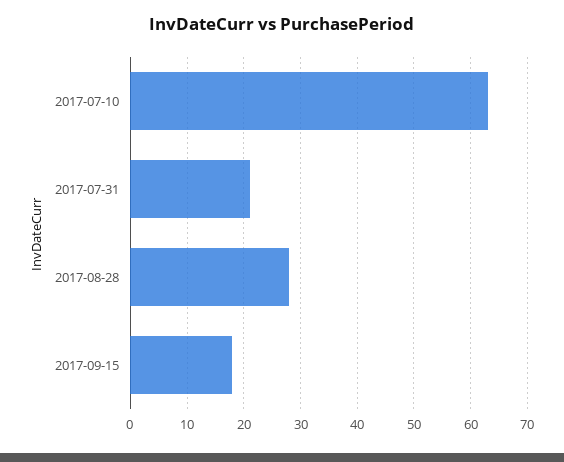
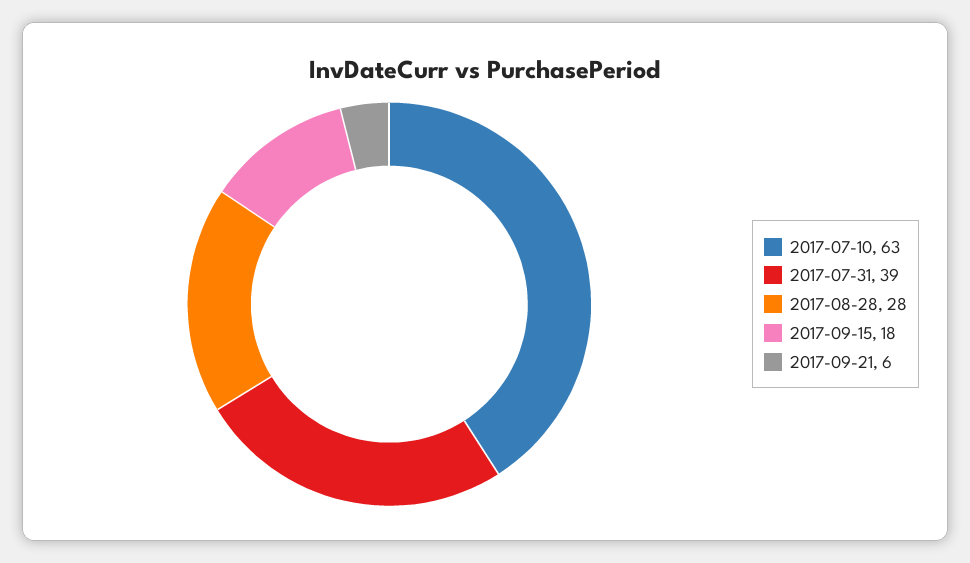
2017-07-31: 20 -> 39
2017-09-21: none -> 6

